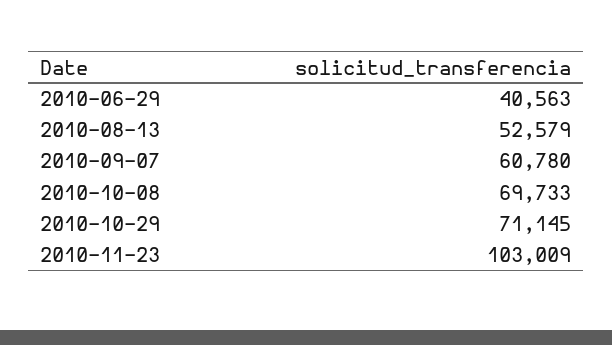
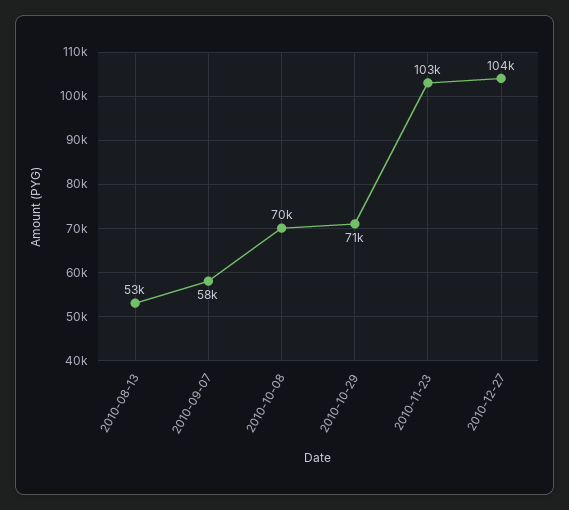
2010-06-29: 40563 -> none
2010-09-07: 60780 -> 58000
2010-12-27: none -> 104000

